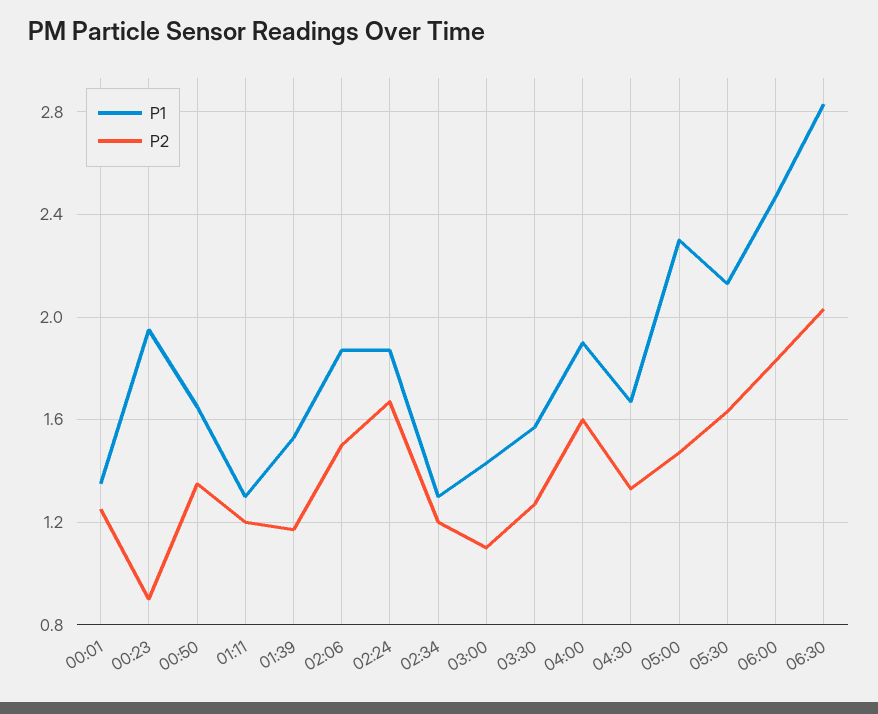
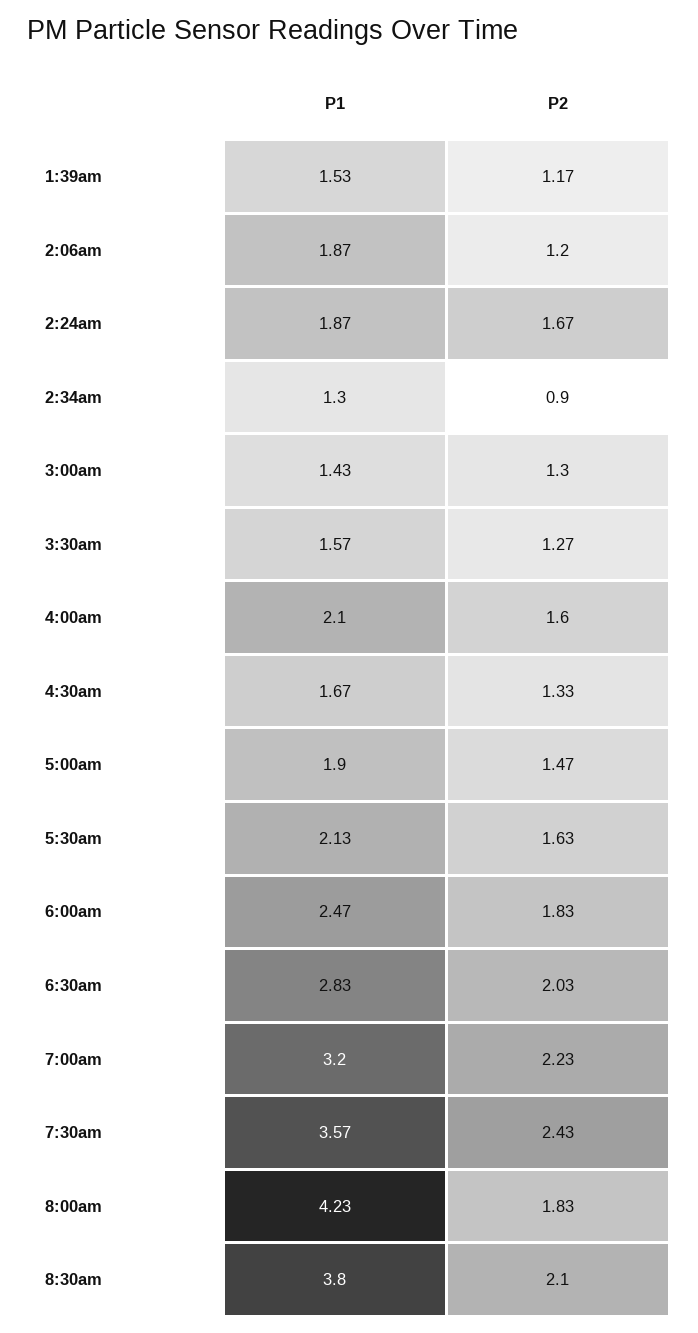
P1, 00:01: 1.35 -> none
P2, 00:01: 1.25 -> none
P1, 00:23: 1.95 -> none
P2, 00:23: 0.9 -> none
P1, 00:50: 1.65 -> none
P2, 00:50: 1.35 -> none
P1, 01:11: 1.3 -> none
P2, 01:11: 1.2 -> none
P2, 02:06: 1.5 -> 1.2
P2, 02:34: 1.2 -> 0.9
P2, 03:00: 1.1 -> 1.3
P1, 04:00: 1.9 -> 2.1
P1, 05:00: 2.3 -> 1.9
P1, 7:00am: none -> 3.2
P2, 7:00am: none -> 2.23
P1, 7:30am: none -> 3.57
P2, 7:30am: none -> 2.43
P1, 8:00am: none -> 4.23
P2, 8:00am: none -> 1.83
P1, 8:30am: none -> 3.8
P2, 8:30am: none -> 2.1

